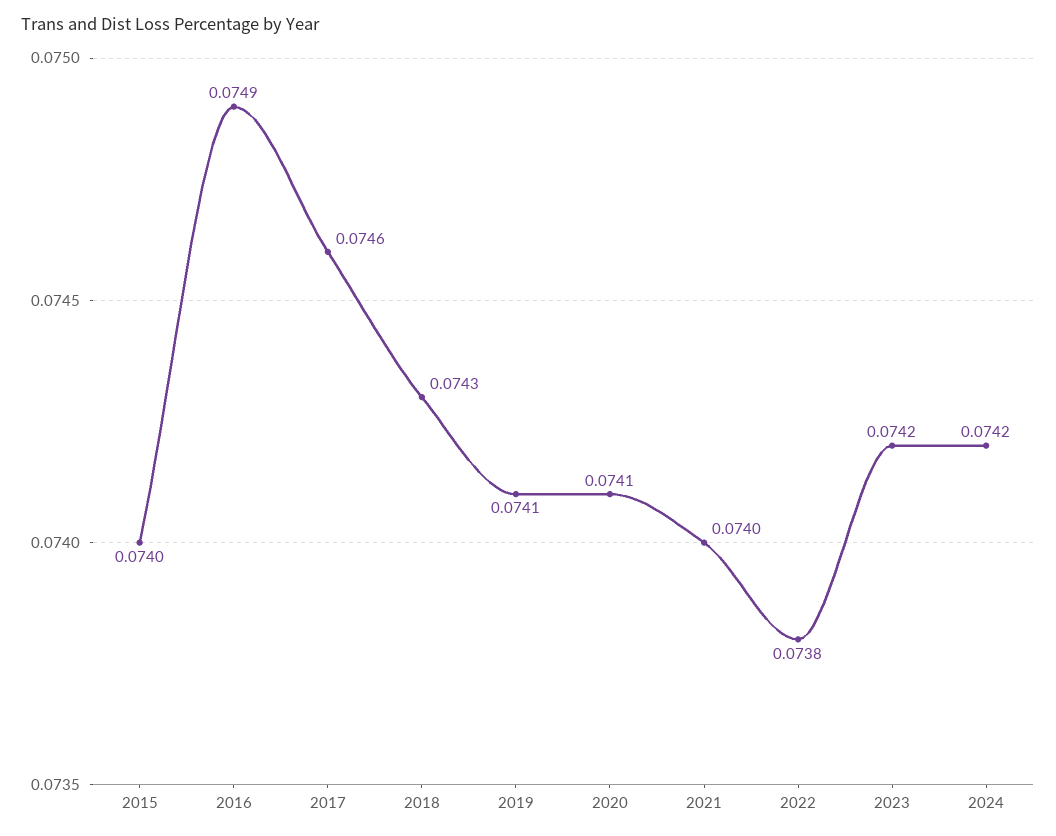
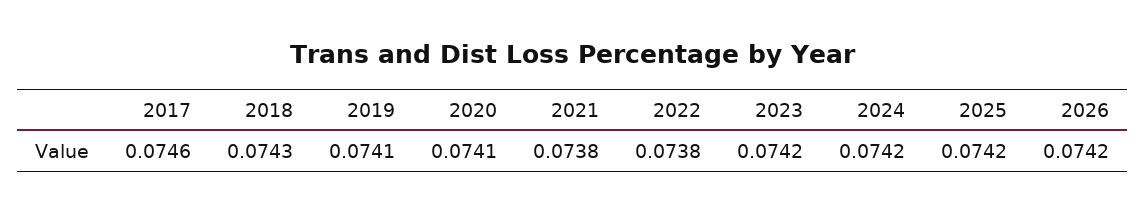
2015: 0.074 -> none
2016: 0.0749 -> none
2021: 0.074 -> 0.0738
2025: none -> 0.0742
2026: none -> 0.0742

